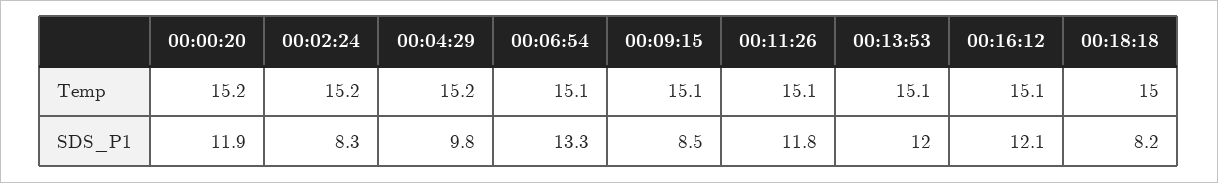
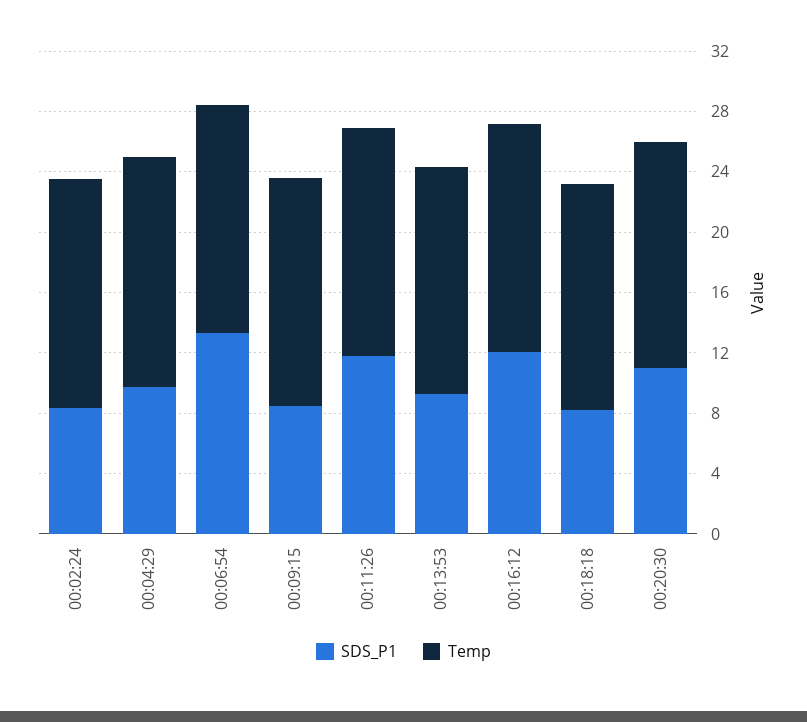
Temp, 00:00:20: 15.2 -> none
SDS_P1, 00:00:20: 11.9 -> none
SDS_P1, 00:13:53: 12 -> 9
SDS_P1, 00:20:30: none -> 11
Temp, 00:20:30: none -> 15

